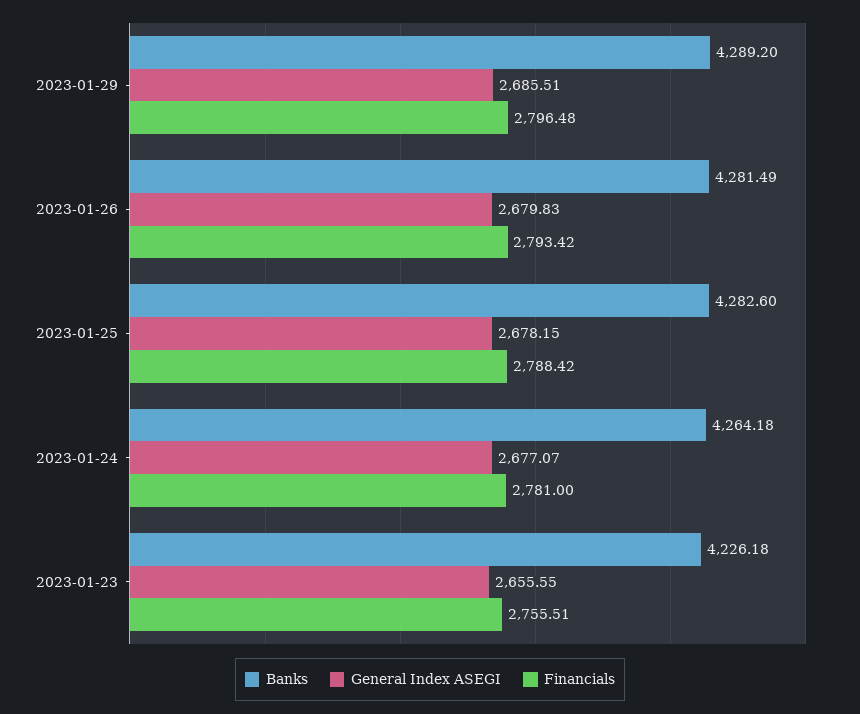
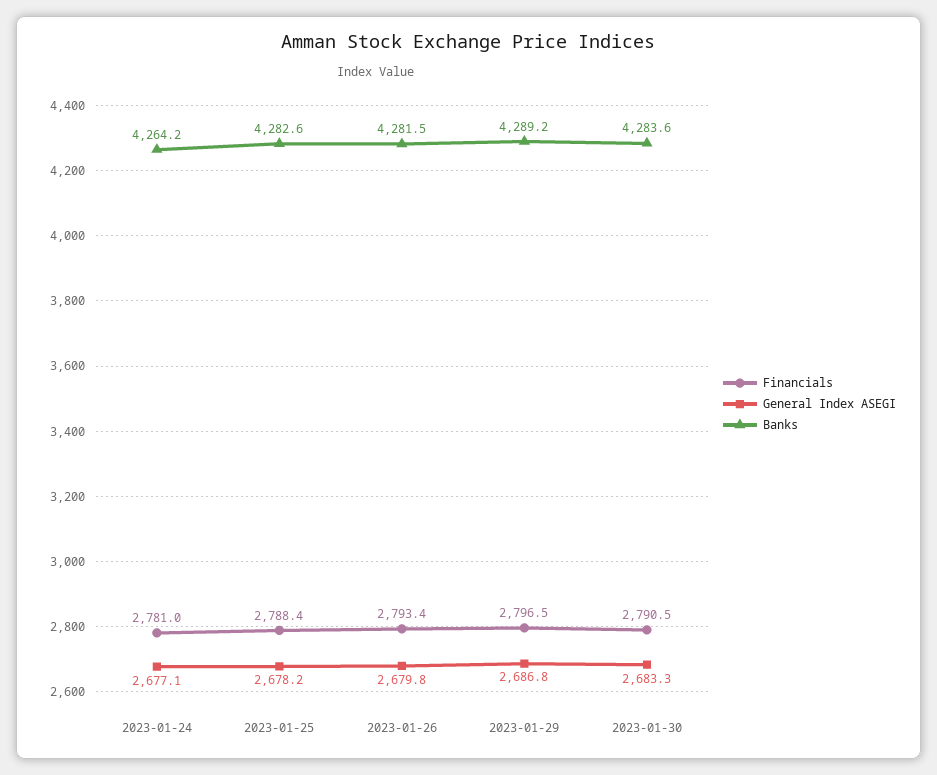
General Index ASEGI, 2023-01-29: 2685.51 -> 2686.8
Banks, 2023-01-23: 4226.18 -> none
General Index ASEGI, 2023-01-23: 2655.55 -> none
Financials, 2023-01-23: 2755.51 -> none
Financials, 2023-01-30: none -> 2790.5
General Index ASEGI, 2023-01-30: none -> 2683.3
Banks, 2023-01-30: none -> 4283.6

